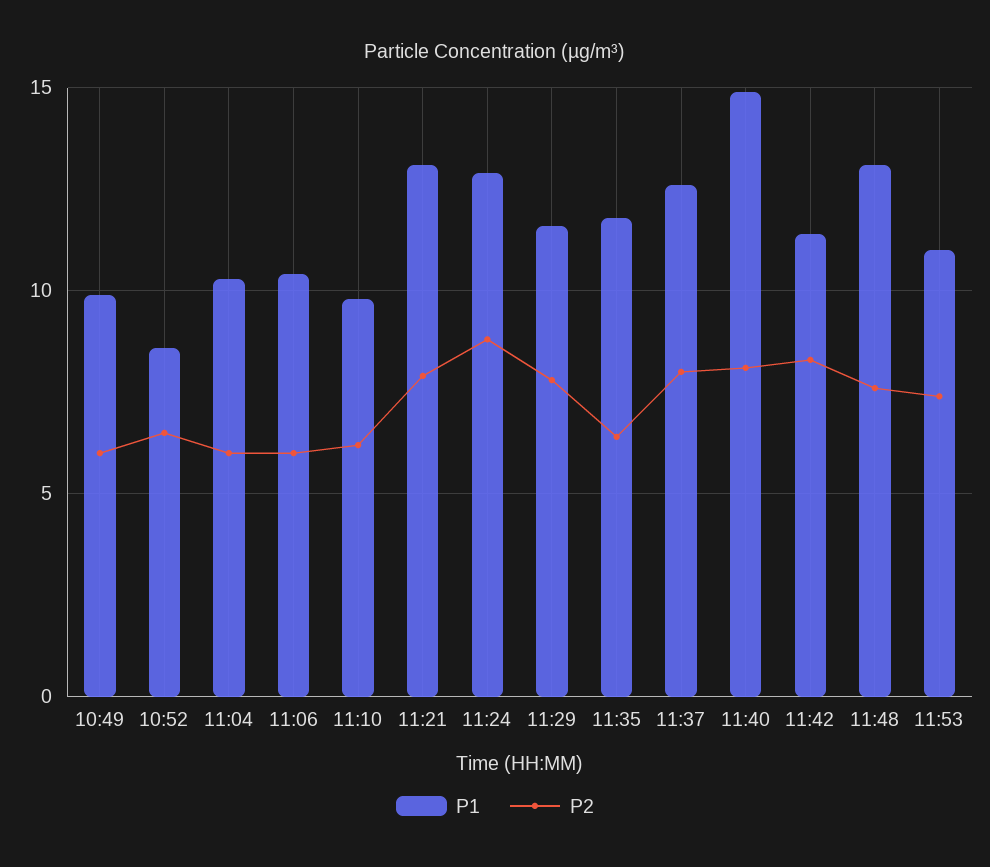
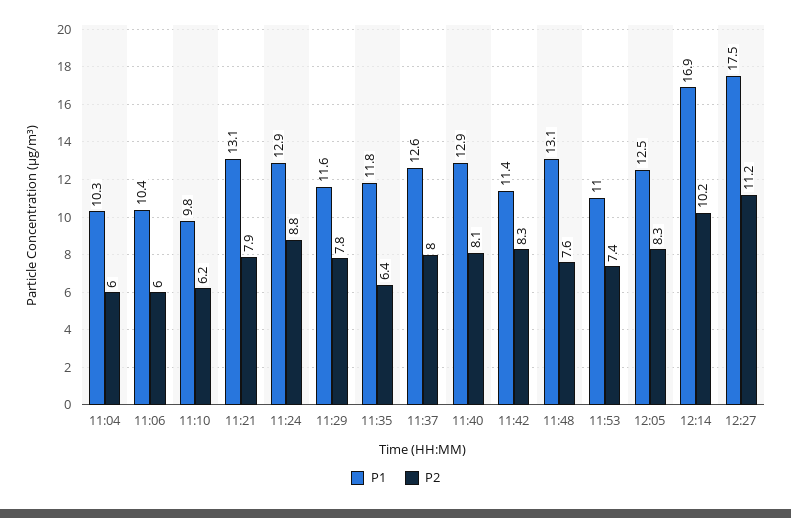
P1, 10:49: 10 -> none
P2, 10:49: 6 -> none
P1, 10:52: 8.5 -> none
P2, 10:52: 6.5 -> none
P1, 11:40: 15 -> 12.9
P1, 12:05: none -> 12.5
P2, 12:05: none -> 8.3
P1, 12:14: none -> 16.9
P2, 12:14: none -> 10.2
P1, 12:27: none -> 17.5
P2, 12:27: none -> 11.2

